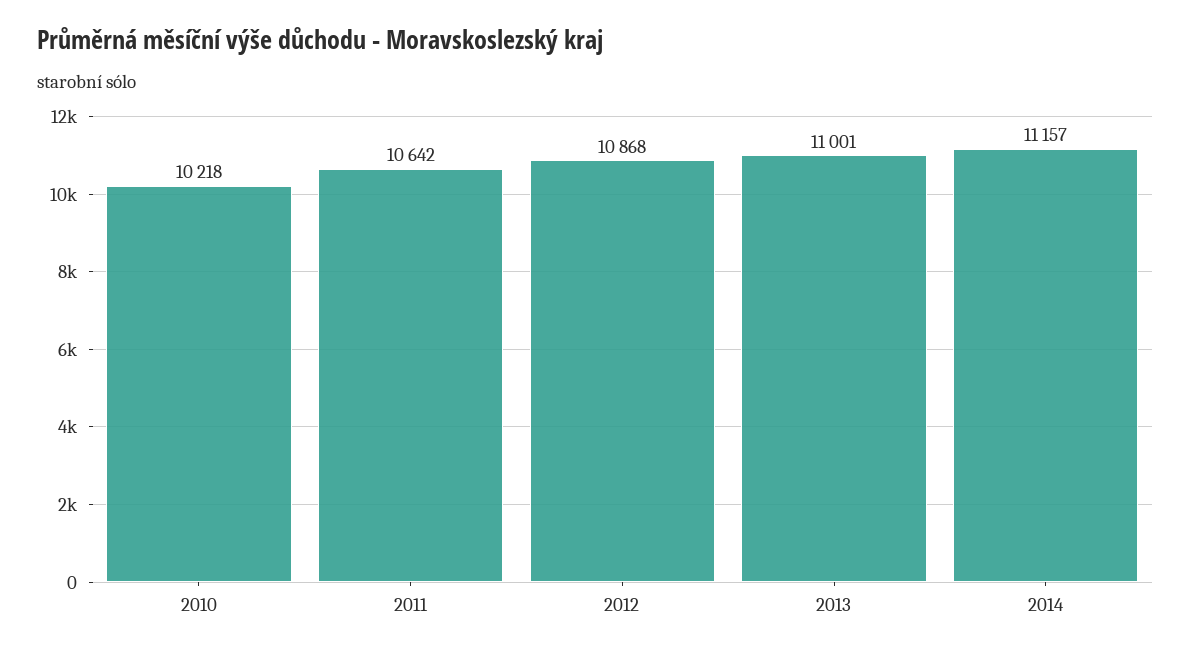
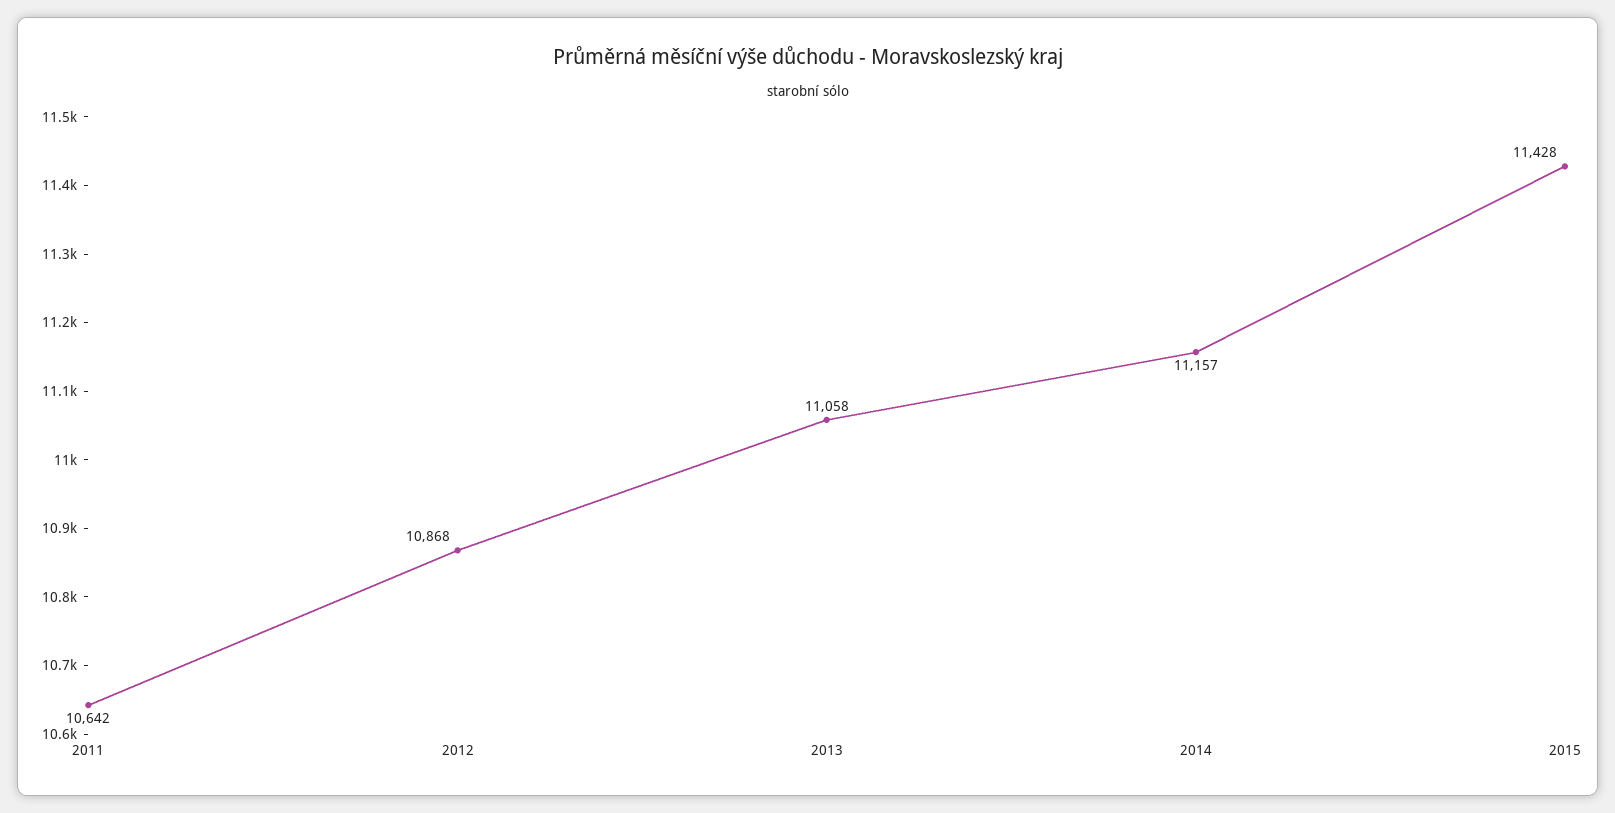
2010: 10218 -> none
2013: 11001 -> 11058
2015: none -> 11428

